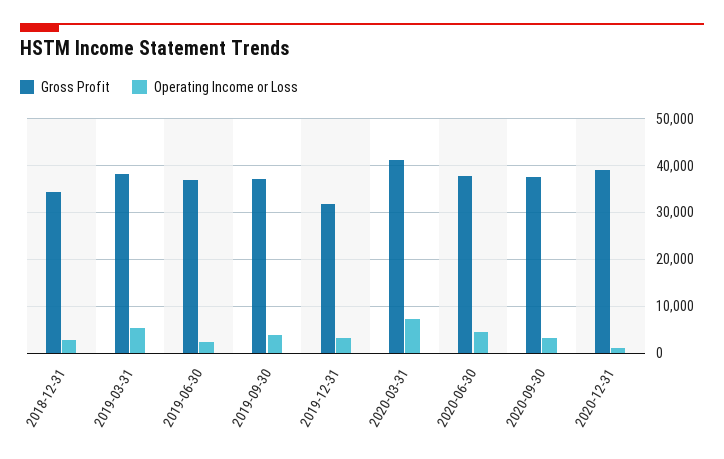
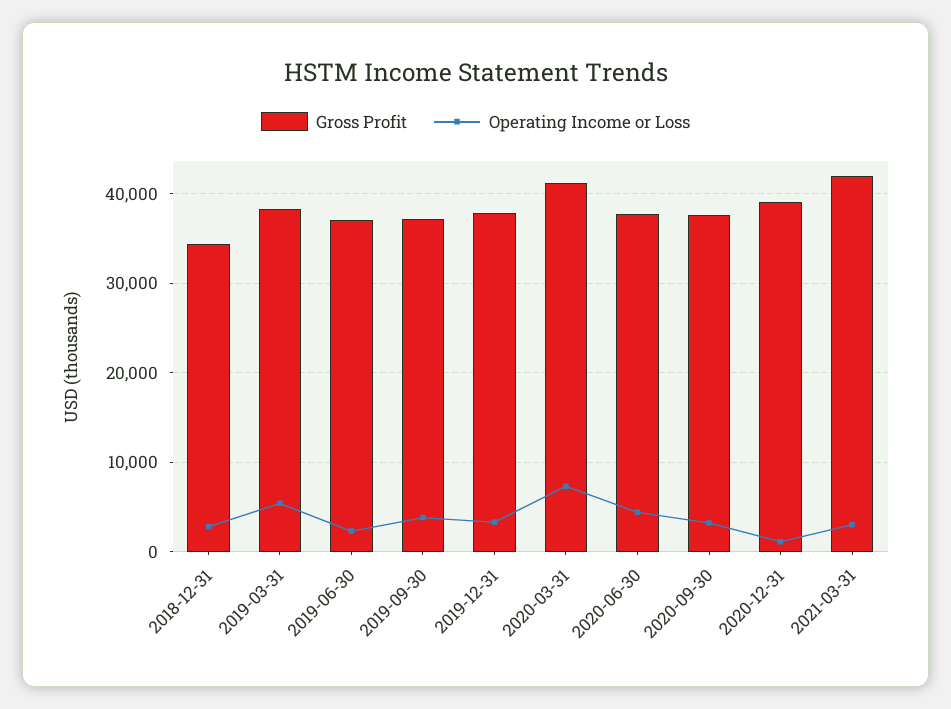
Gross Profit, 2019-12-31: 32000 -> 38000
Gross Profit, 2021-03-31: none -> 42000
Operating Income or Loss, 2021-03-31: none -> 3000

